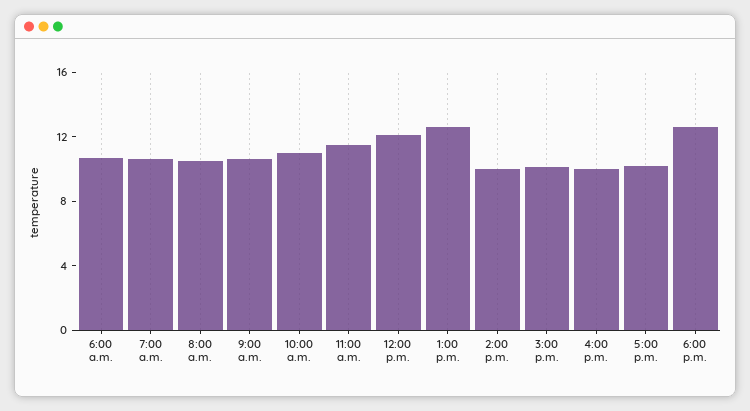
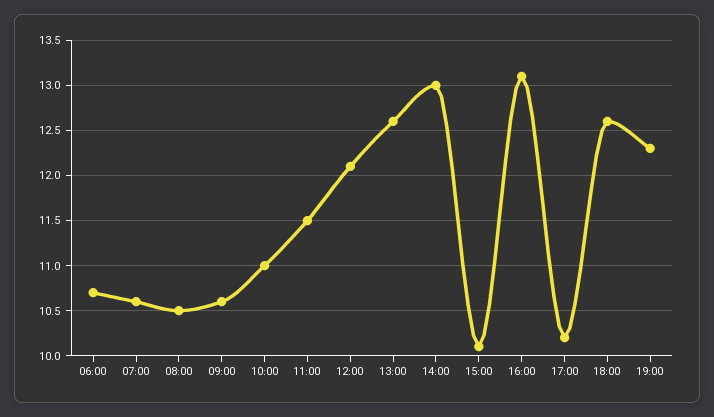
2:00 p.m.: 10 -> 13
4:00 p.m.: 10 -> 13.1
19:00: none -> 12.3

